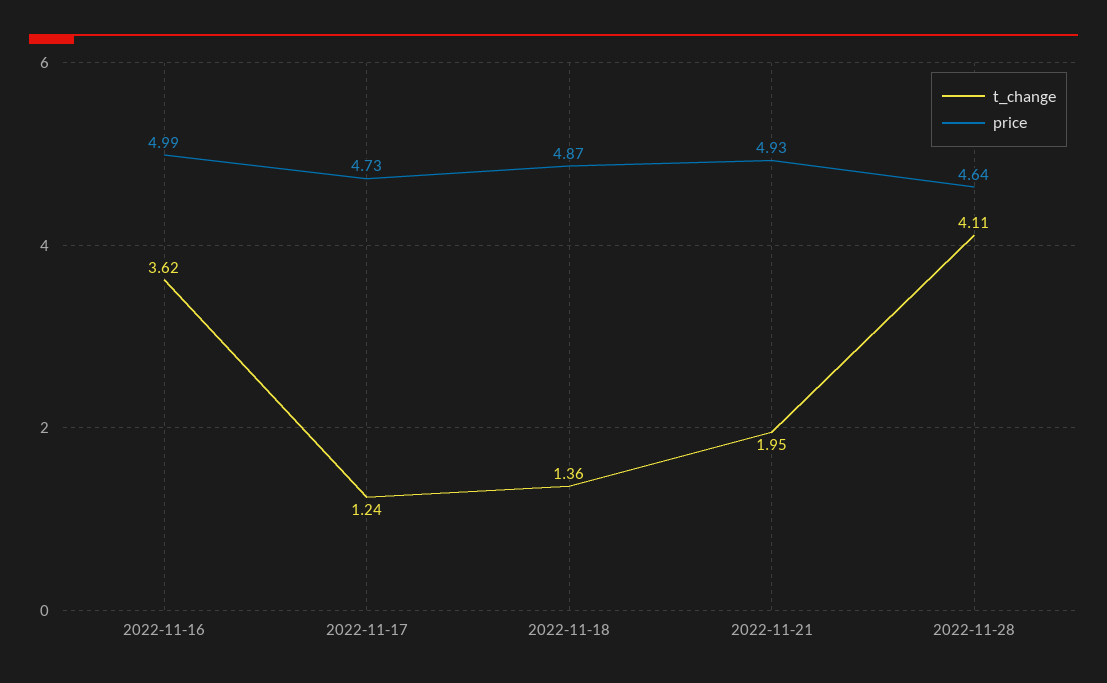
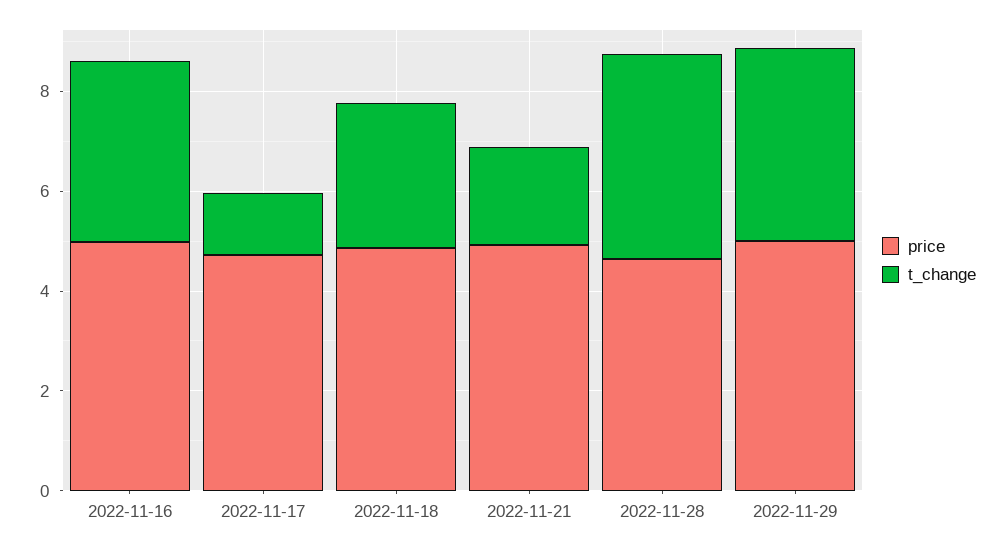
t_change, 2022-11-18: 1.36 -> 3
price, 2022-11-29: none -> 5
t_change, 2022-11-29: none -> 4

